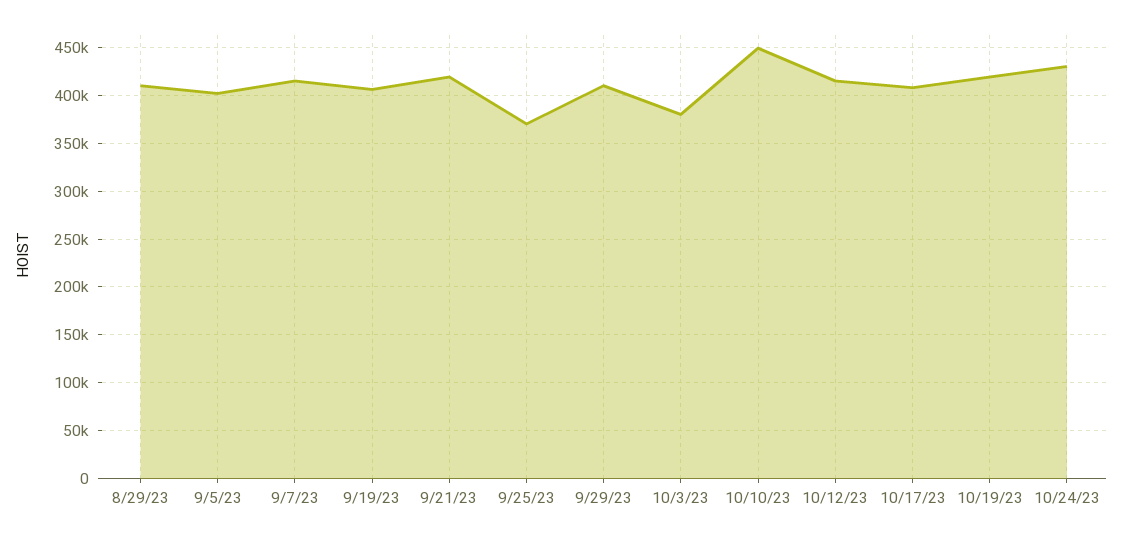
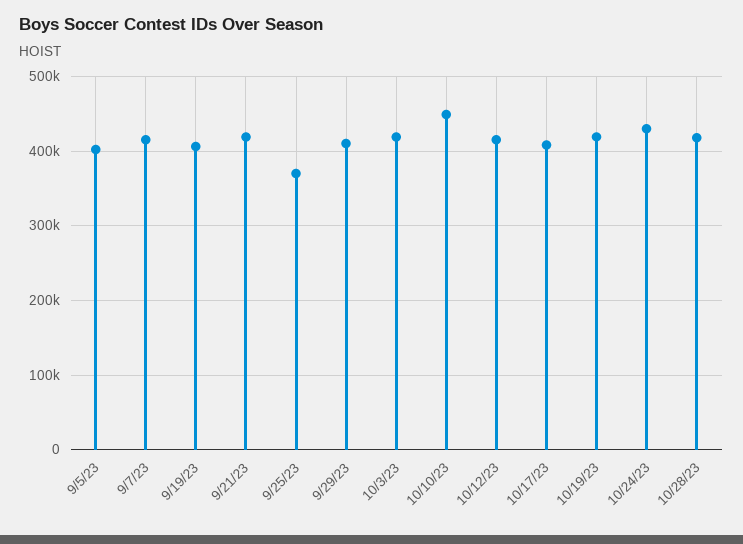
8/29/23: 410000 -> none
10/3/23: 380000 -> 420000
10/28/23: none -> 420000

